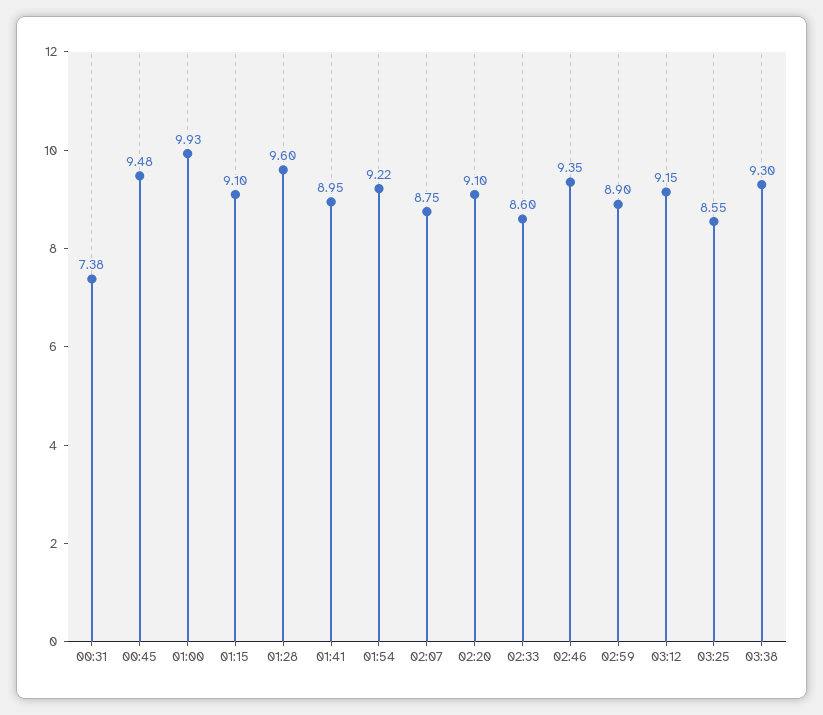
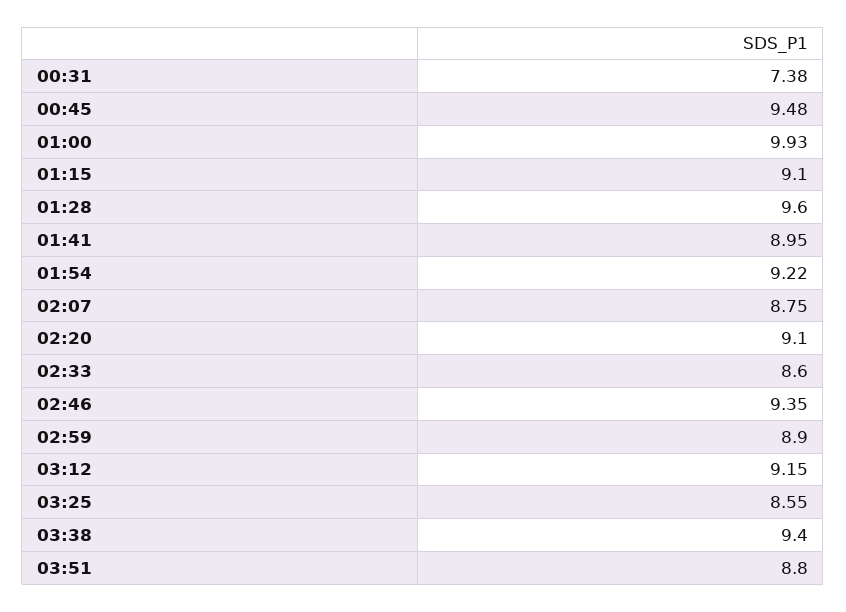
03:38: 9.3 -> 9.4
03:51: none -> 8.8

